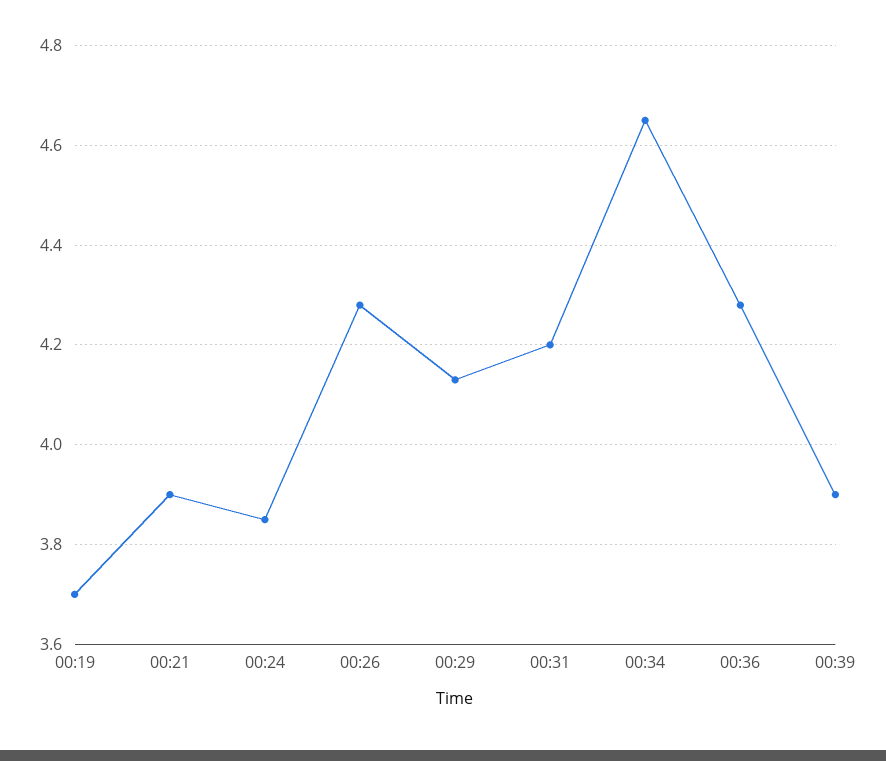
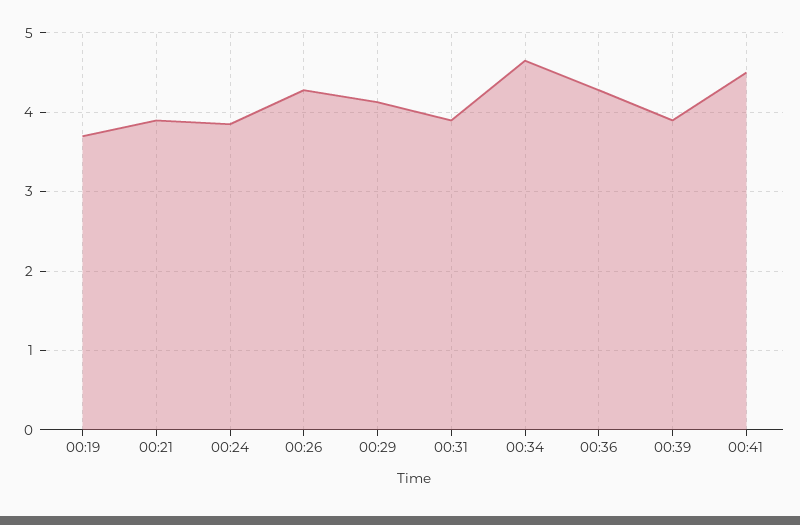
00:31: 4.2 -> 3.9
00:41: none -> 4.5

